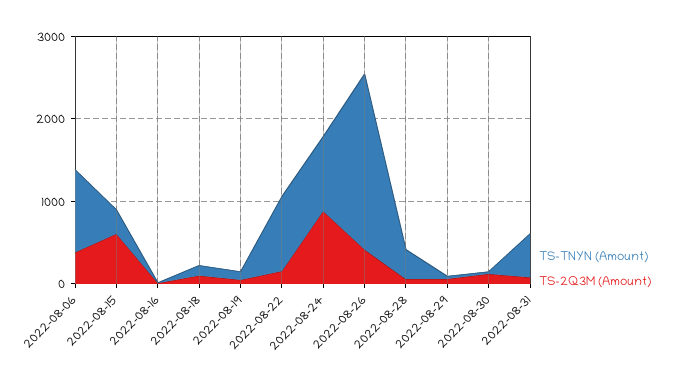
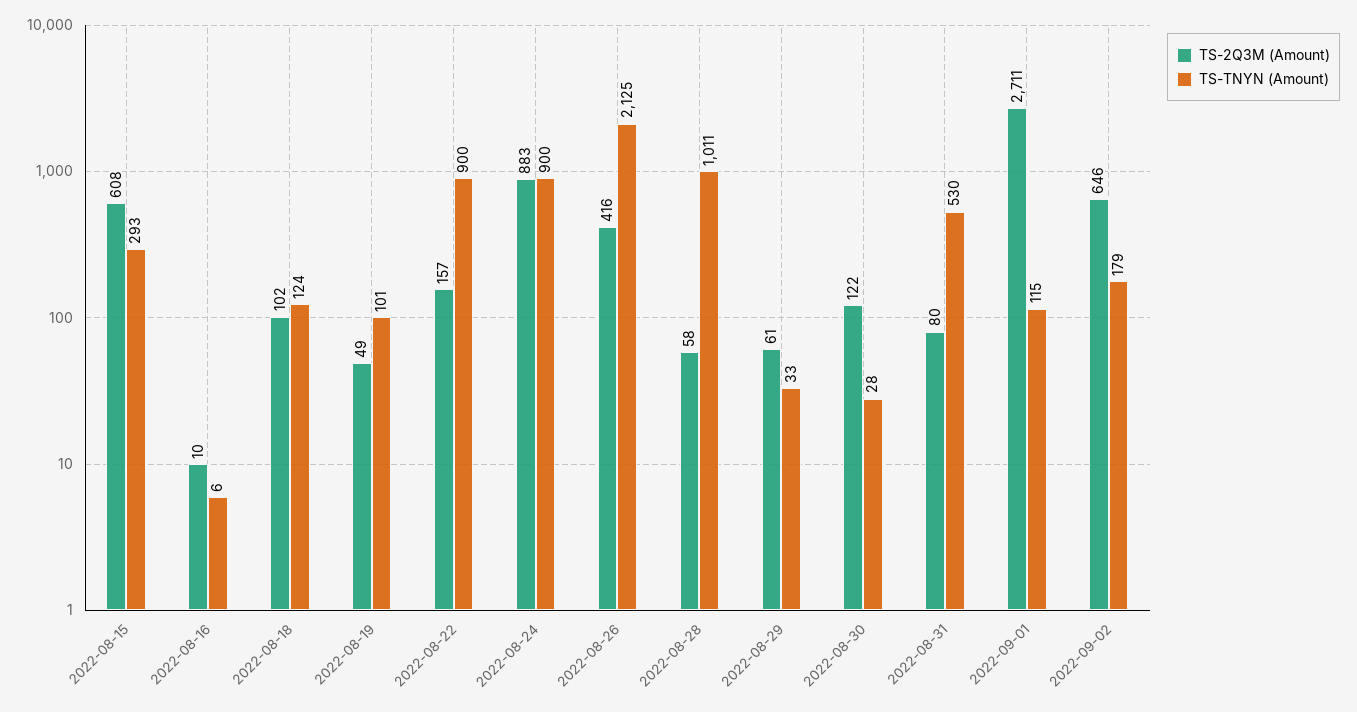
TS-TNYN (Amount), 2022-08-06: 1000 -> none
TS-2Q3M (Amount), 2022-08-06: 400 -> none
TS-TNYN (Amount), 2022-08-28: 400 -> 1011
TS-2Q3M (Amount), 2022-09-01: none -> 2711
TS-TNYN (Amount), 2022-09-01: none -> 115
TS-2Q3M (Amount), 2022-09-02: none -> 646
TS-TNYN (Amount), 2022-09-02: none -> 179

